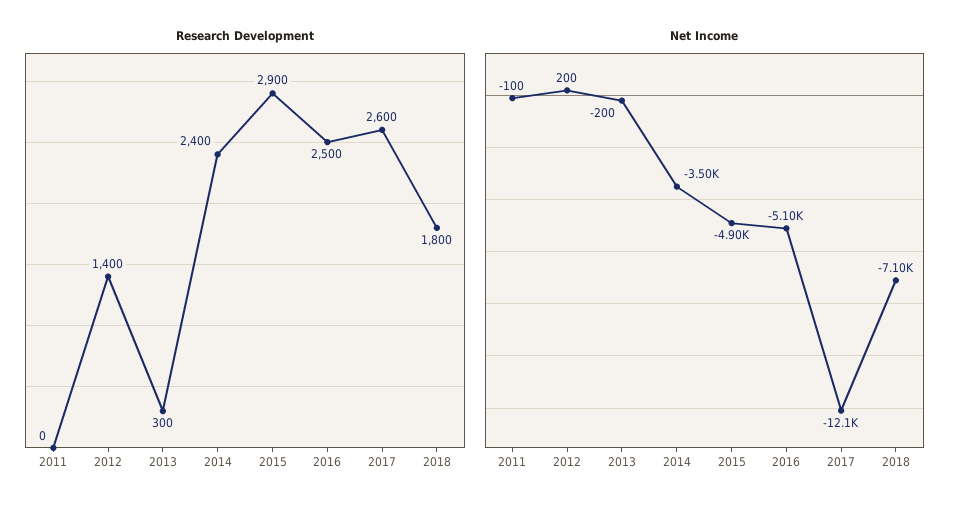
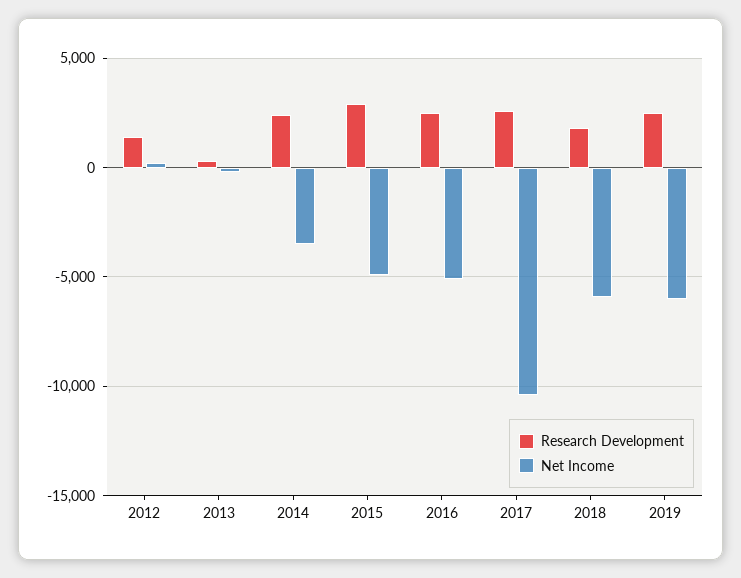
Research Development, 2011: 0 -> none
Net Income, 2011: -100 -> none
Net Income, 2017: -12100 -> -10500
Net Income, 2018: -7100 -> -6000
Research Development, 2019: none -> 2500
Net Income, 2019: none -> -6000

